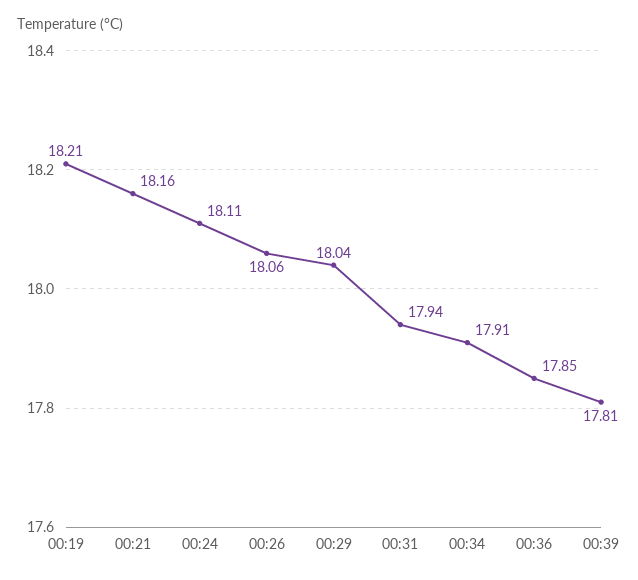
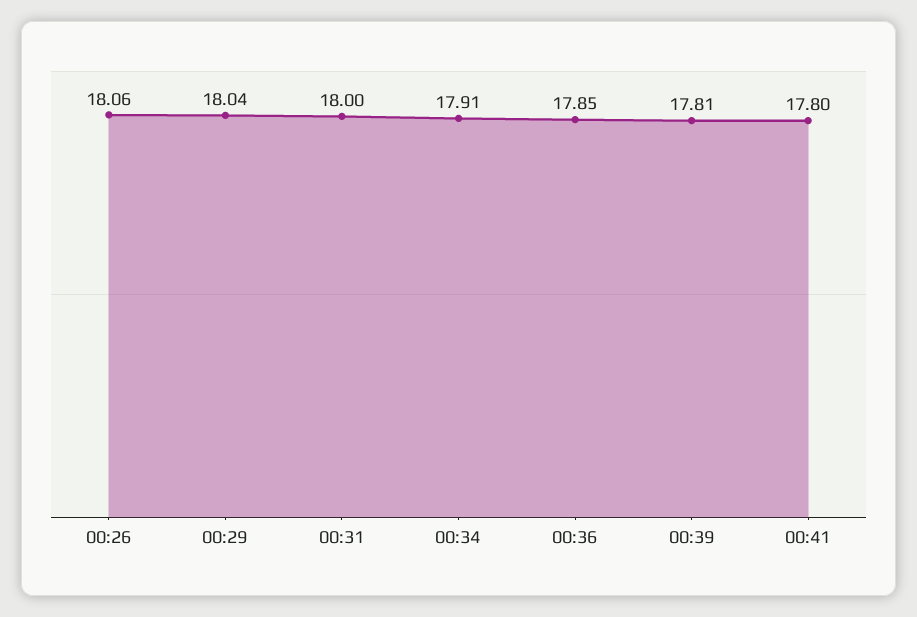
00:19: 18.21 -> none
00:21: 18.16 -> none
00:24: 18.11 -> none
00:31: 17.94 -> 18
00:41: none -> 17.8

